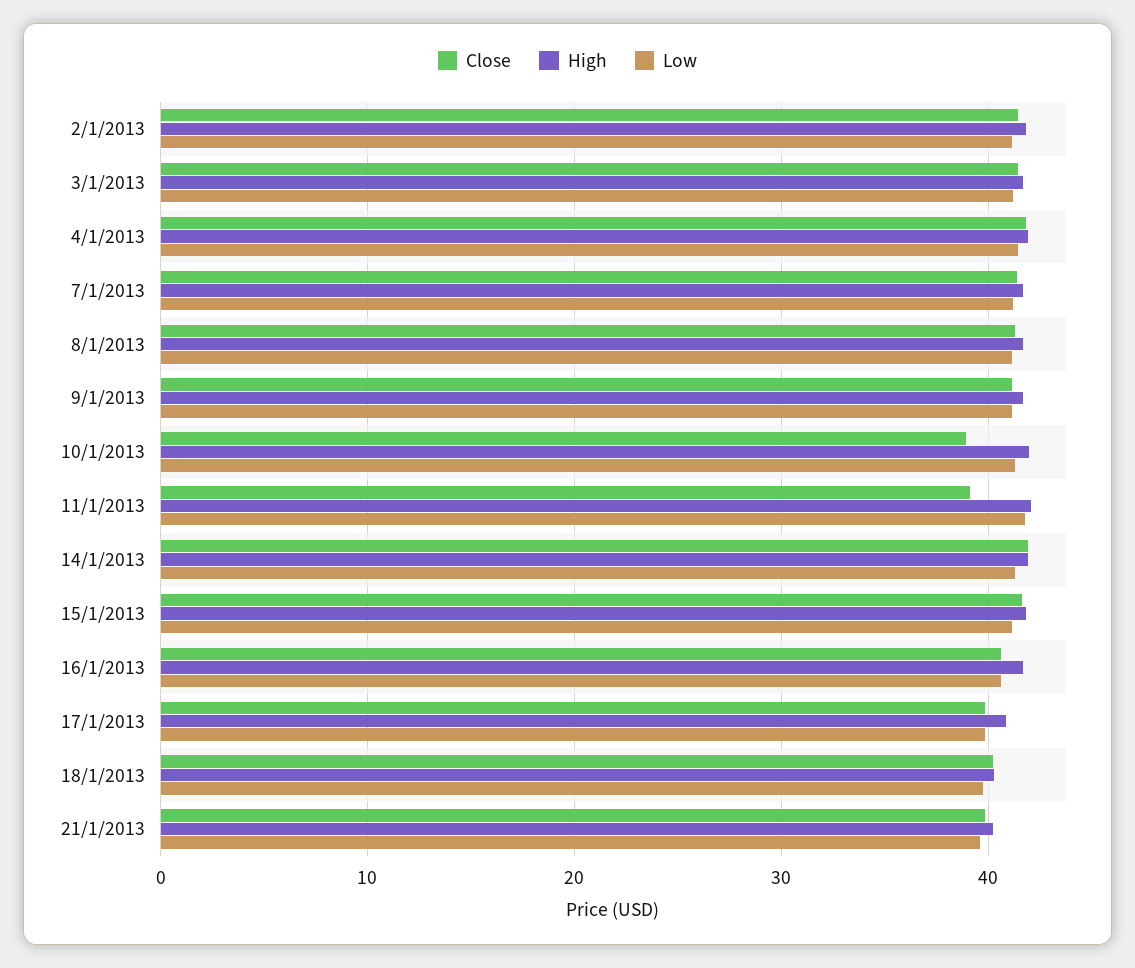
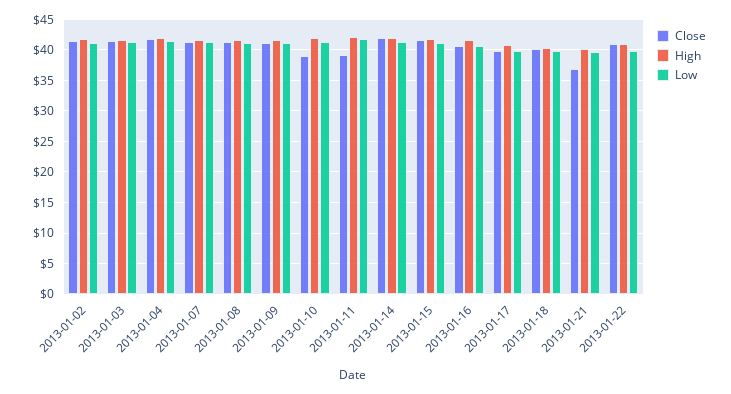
Close, 21/1/2013: 40 -> 37
Close, 2013-01-22: none -> 41
High, 2013-01-22: none -> 41
Low, 2013-01-22: none -> 40

